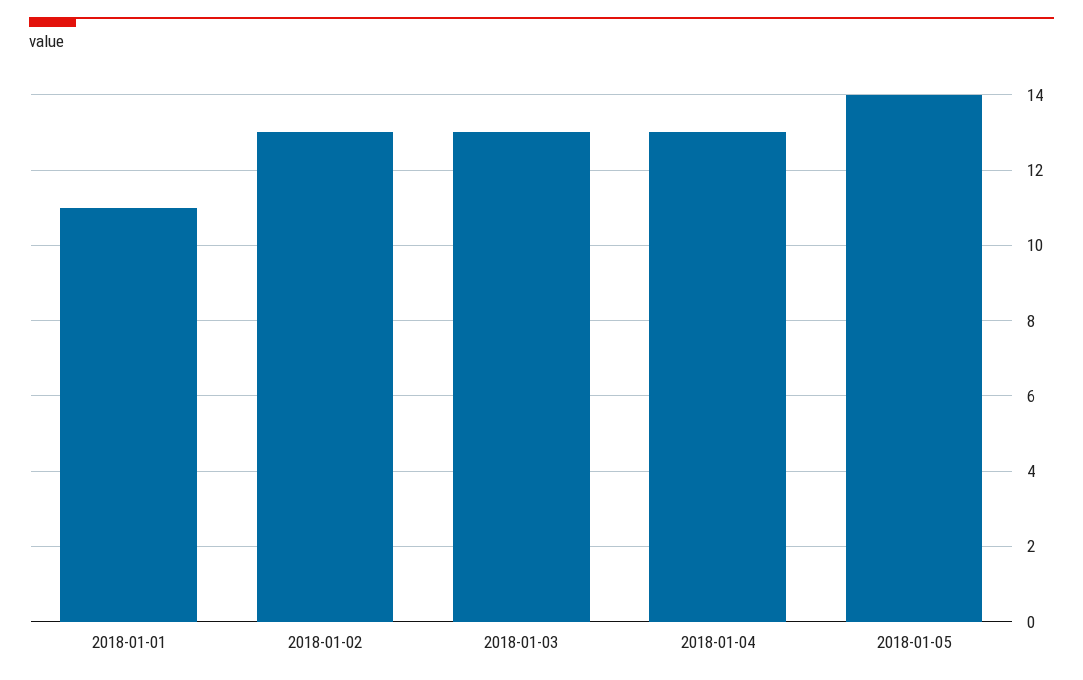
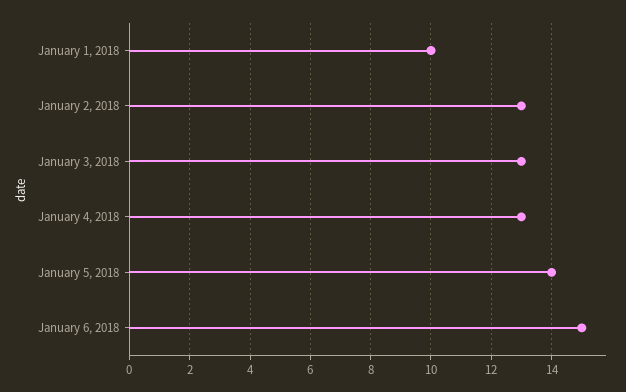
2018-01-01: 11 -> 10
January 6, 2018: none -> 15

